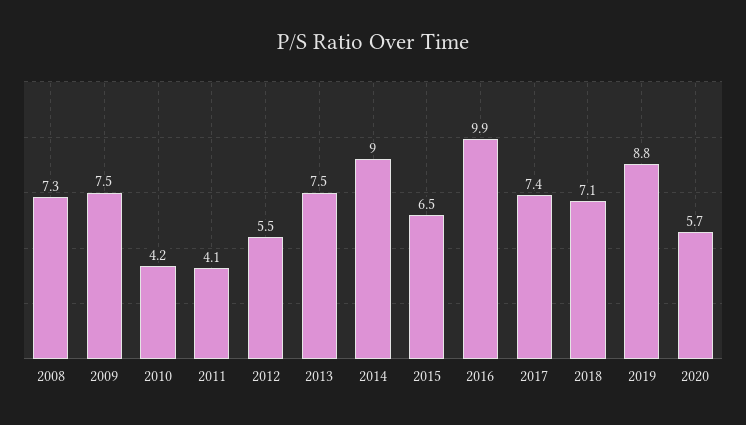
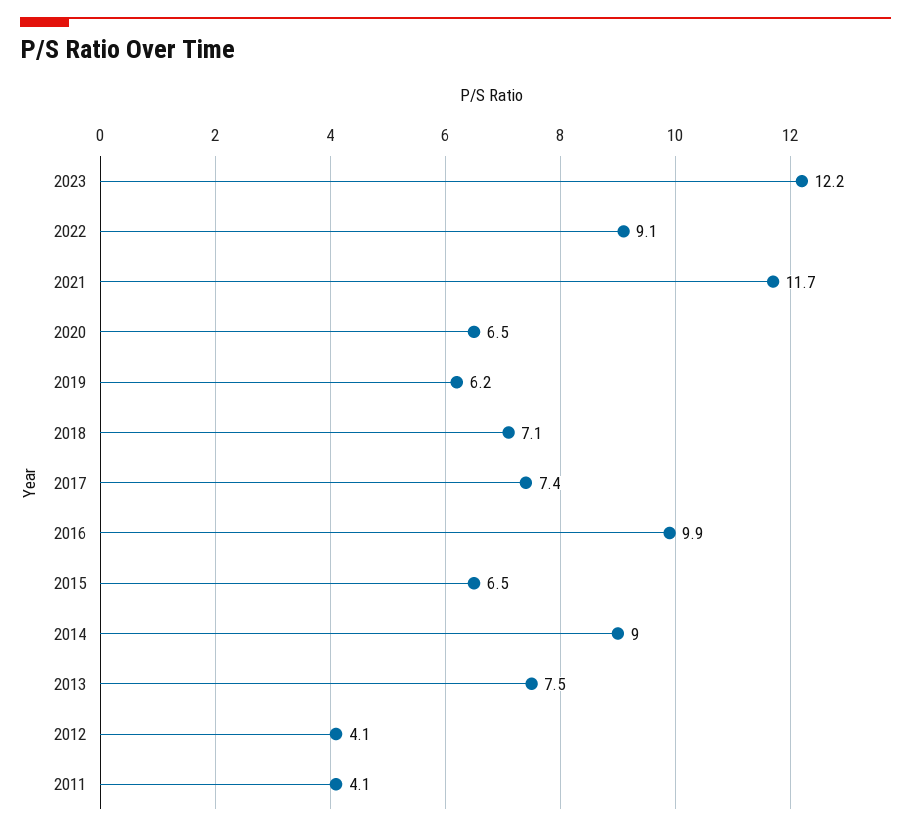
2008: 7.3 -> none
2009: 7.5 -> none
2010: 4.2 -> none
2012: 5.5 -> 4.1
2019: 8.8 -> 6.2
2020: 5.7 -> 6.5
2023: none -> 12.2
2022: none -> 9.1
2021: none -> 11.7

